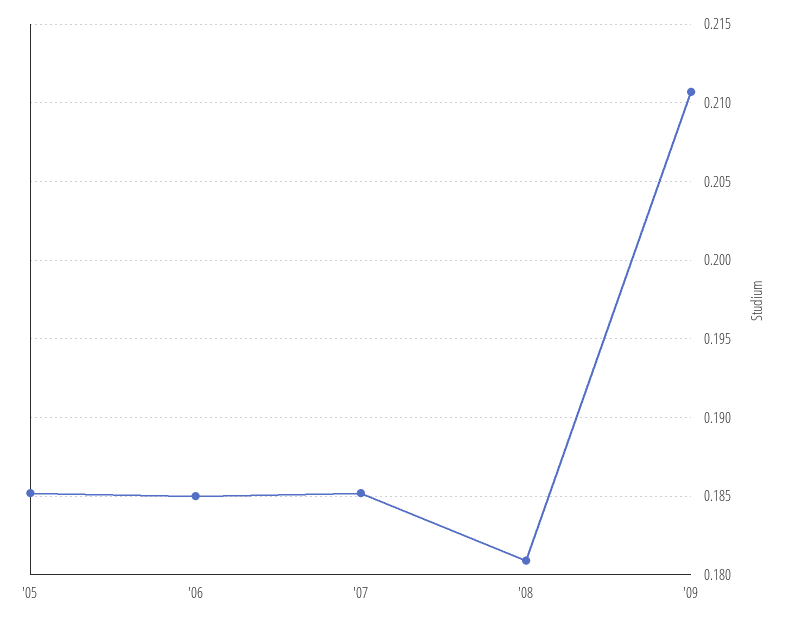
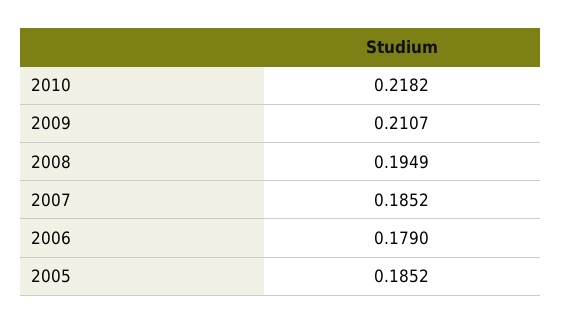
'06: 0.185 -> 0.179
'08: 0.181 -> 0.1949
2010: none -> 0.2182

